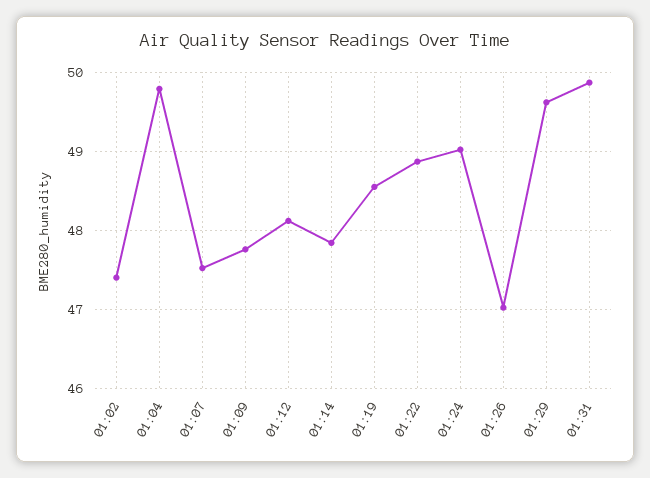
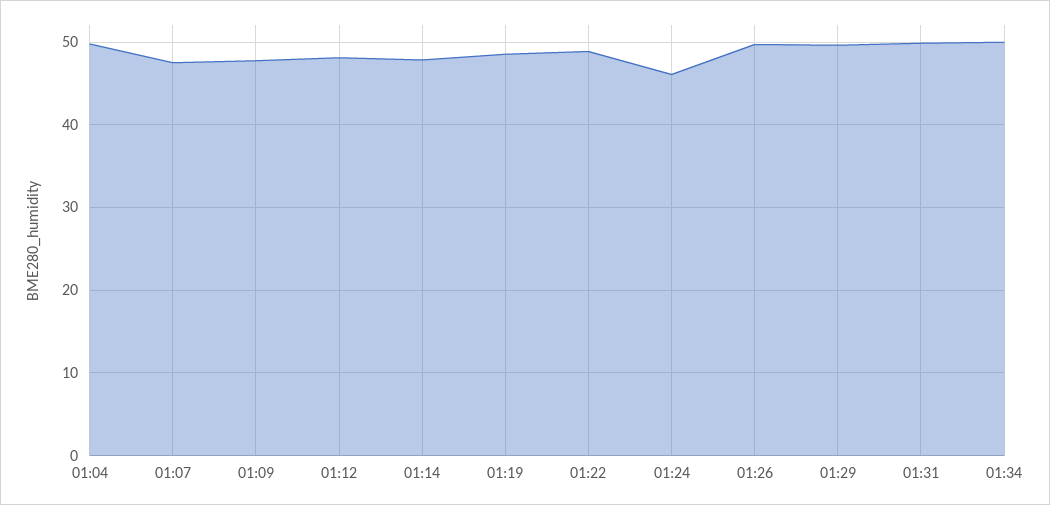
01:02: 47.4 -> none
01:24: 49 -> 46
01:26: 47 -> 50
01:34: none -> 50

